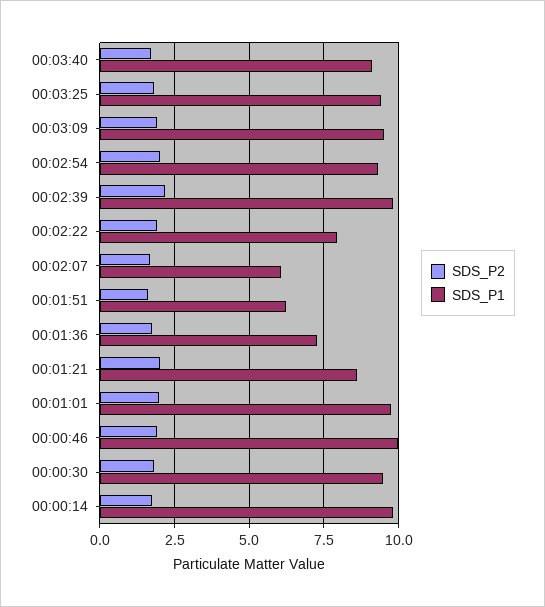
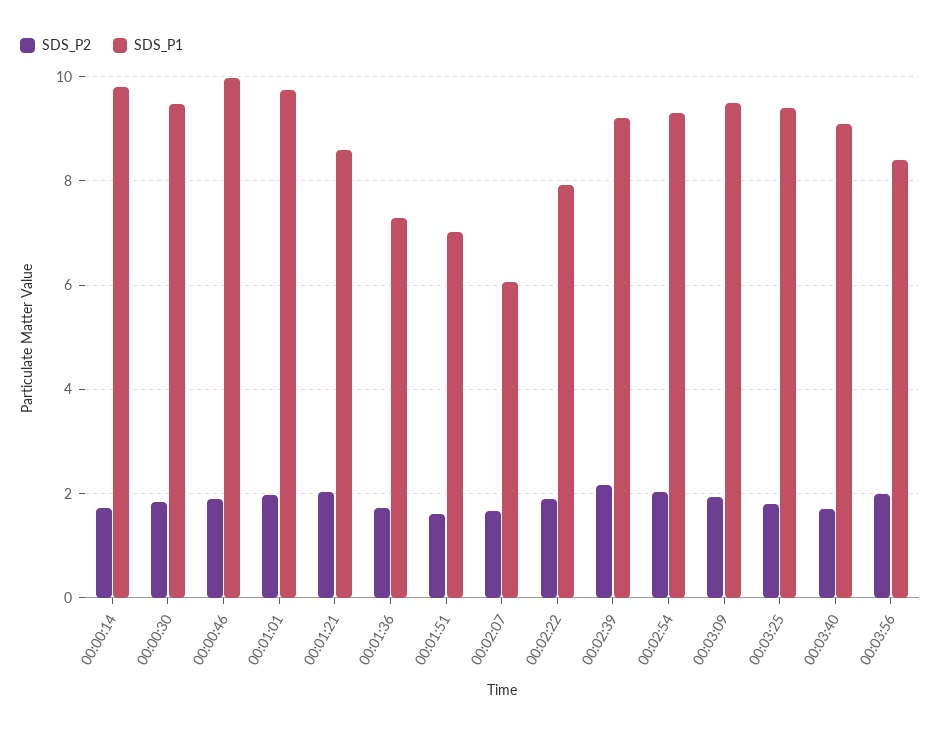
SDS_P1, 00:02:39: 9.75 -> 9.2
SDS_P1, 00:01:51: 6.25 -> 7
SDS_P2, 00:03:56: none -> 2
SDS_P1, 00:03:56: none -> 8.4

